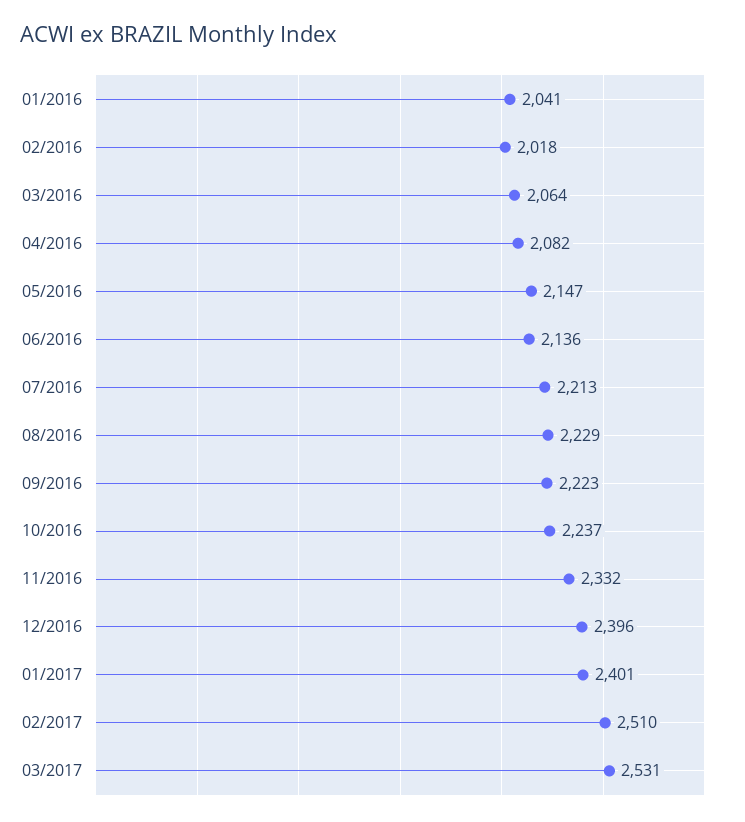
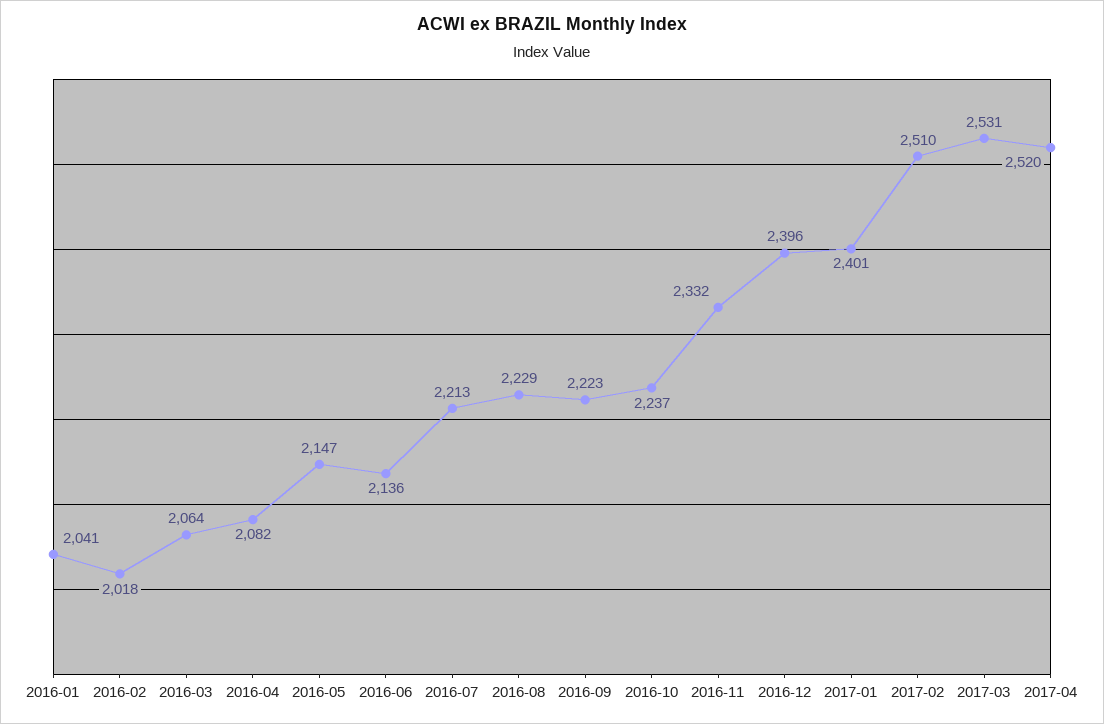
2017-04: none -> 2520

